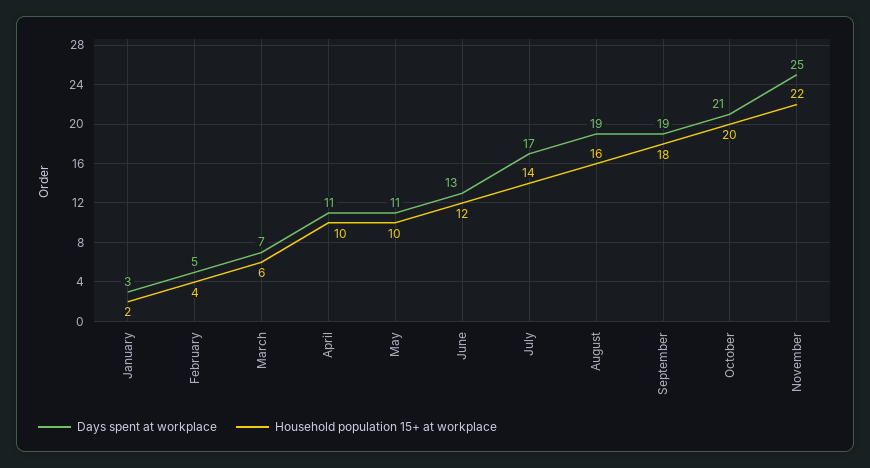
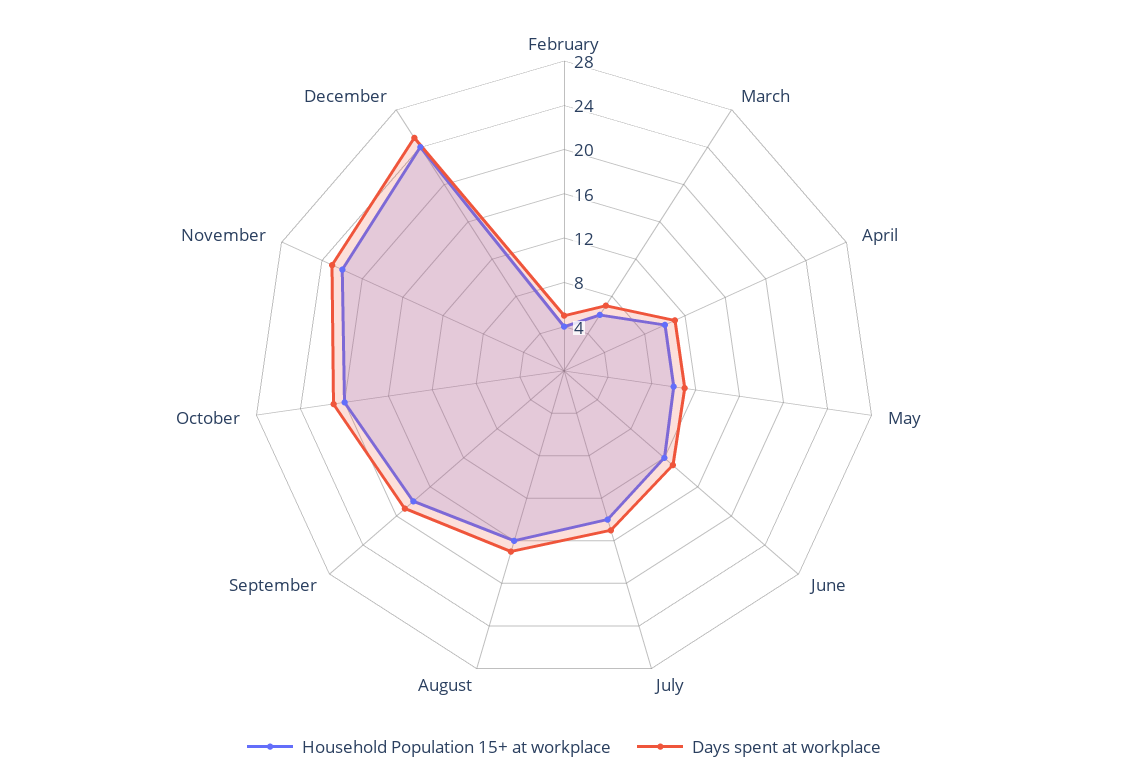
Days spent at workplace, January: 3 -> none
Household population 15+ at workplace, January: 2 -> none
Days spent at workplace, July: 17 -> 15
Days spent at workplace, August: 19 -> 17
Days spent at workplace, November: 25 -> 23
Household population 15+ at workplace, December: none -> 24
Days spent at workplace, December: none -> 25

